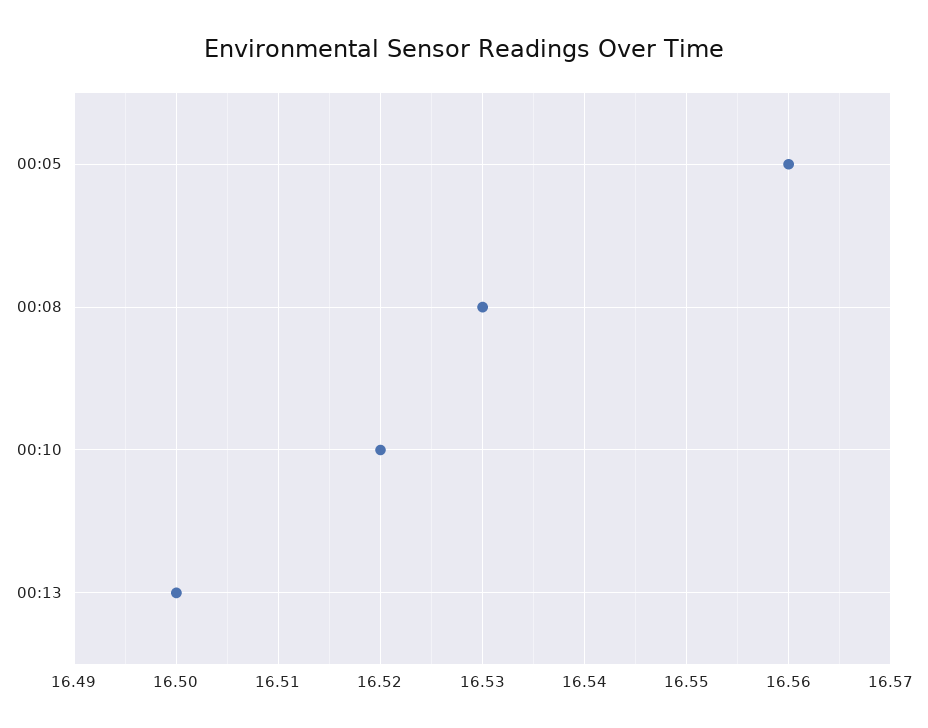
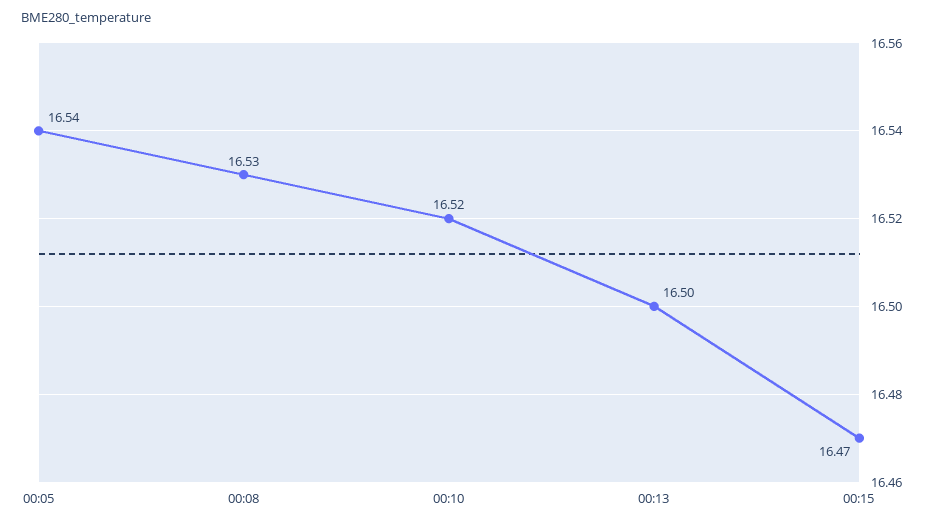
00:05: 16.56 -> 16.54
00:15: none -> 16.47

